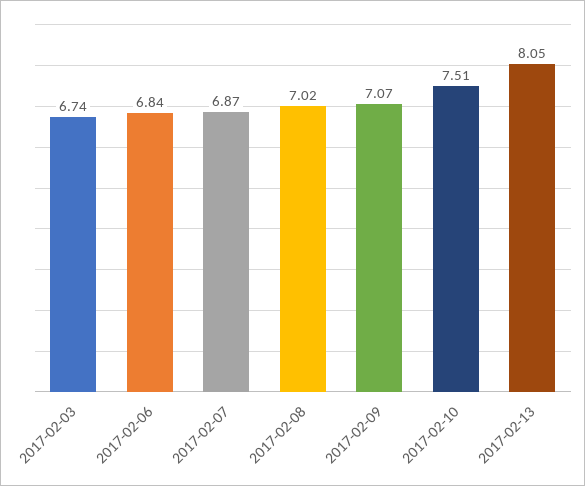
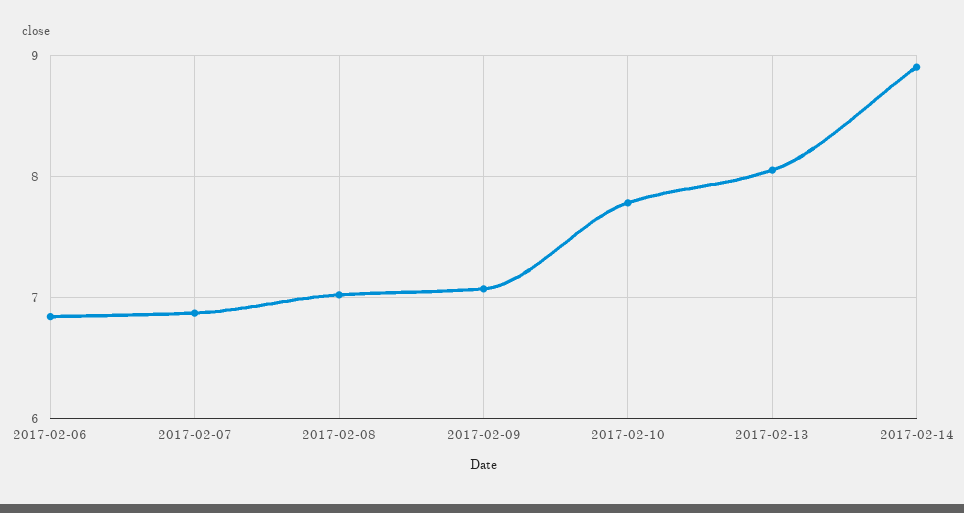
2017-02-03: 6.74 -> none
2017-02-10: 7.51 -> 7.8
2017-02-14: none -> 8.9

